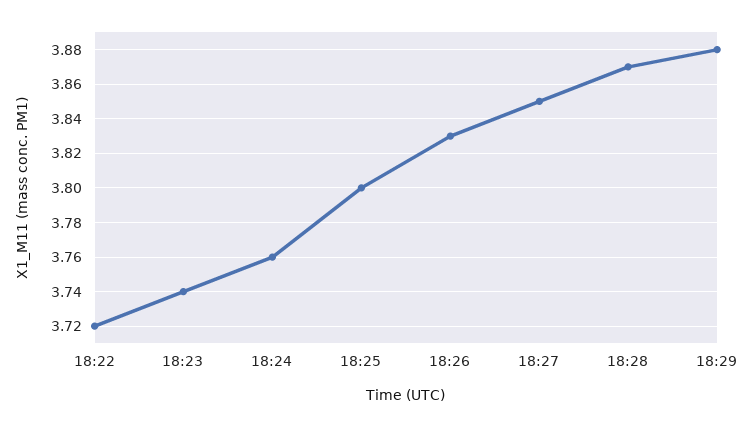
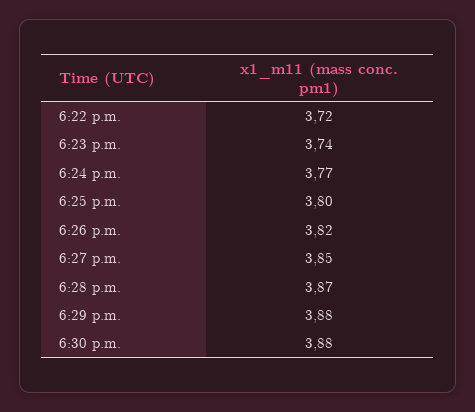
18:24: 3.76 -> 3.77
18:26: 3.83 -> 3.82
6:30 p.m.: none -> 3.88

